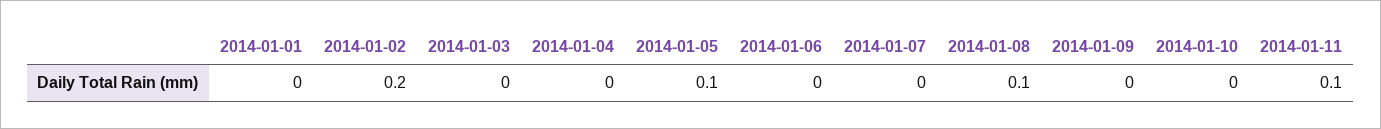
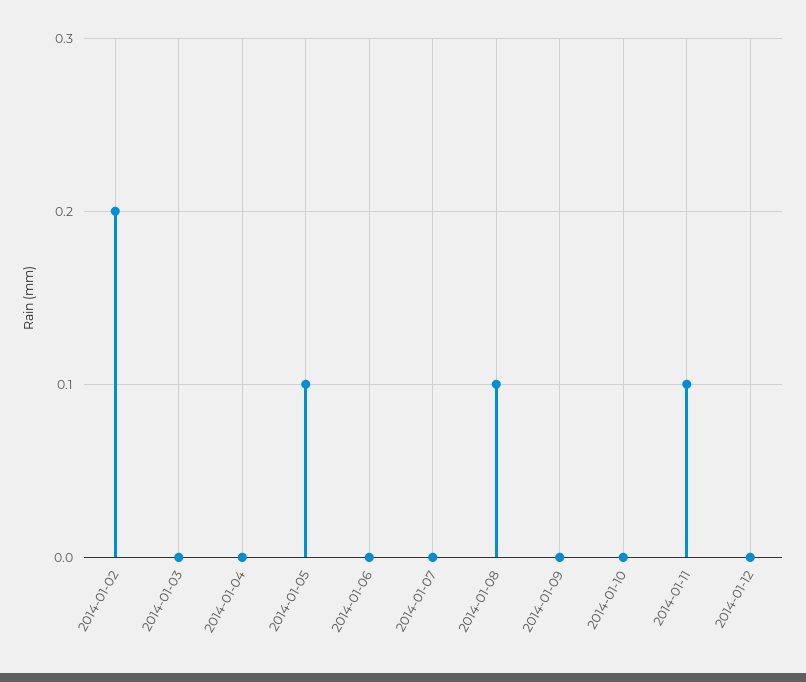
2014-01-01: 0 -> none
2014-01-12: none -> 0

